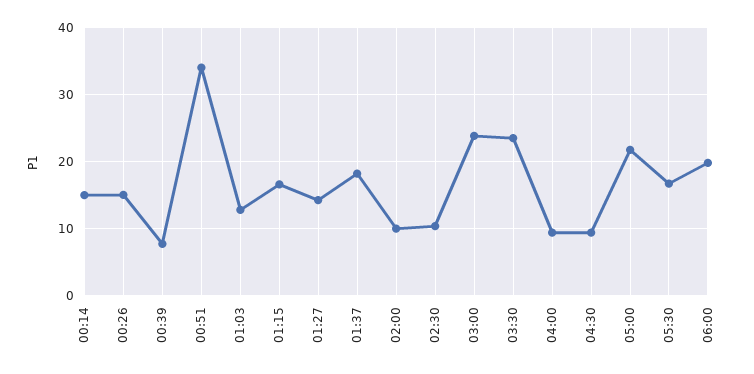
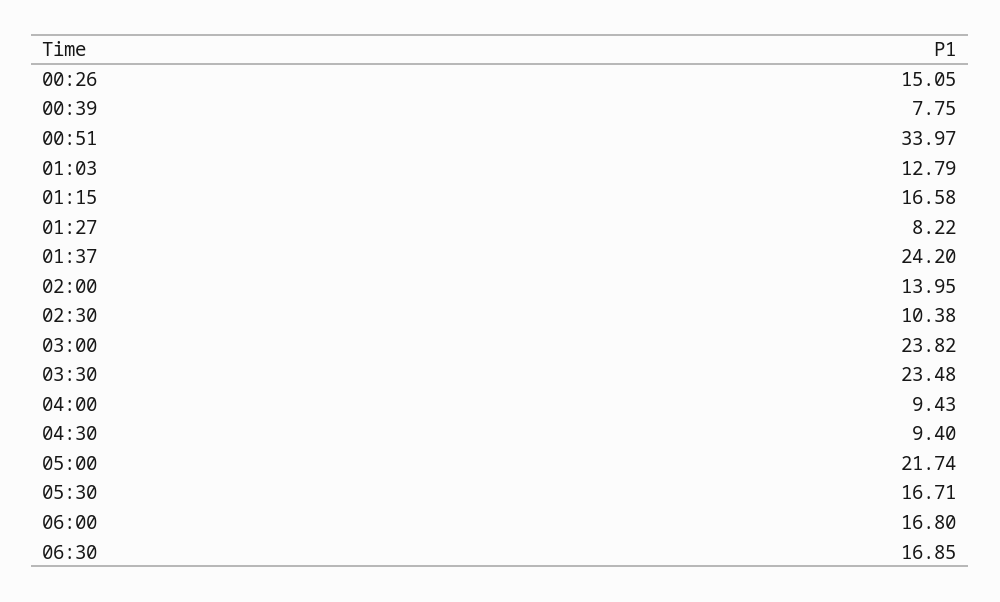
00:14: 15 -> none
01:27: 14 -> 8.22
01:37: 18 -> 24.2
02:00: 10 -> 13.95
06:00: 20 -> 16.8
06:30: none -> 16.85

